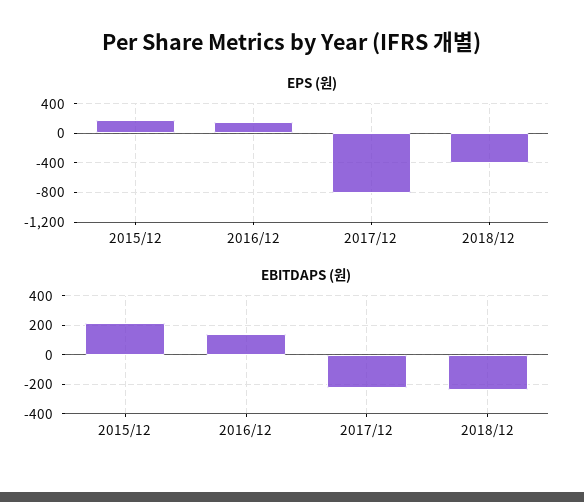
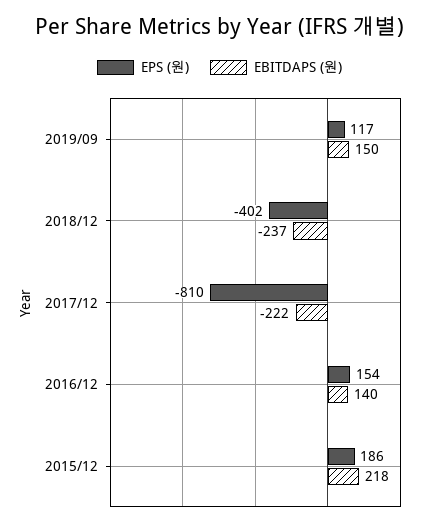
EPS (원), 2019/09: none -> 117
EBITDAPS (원), 2019/09: none -> 150

